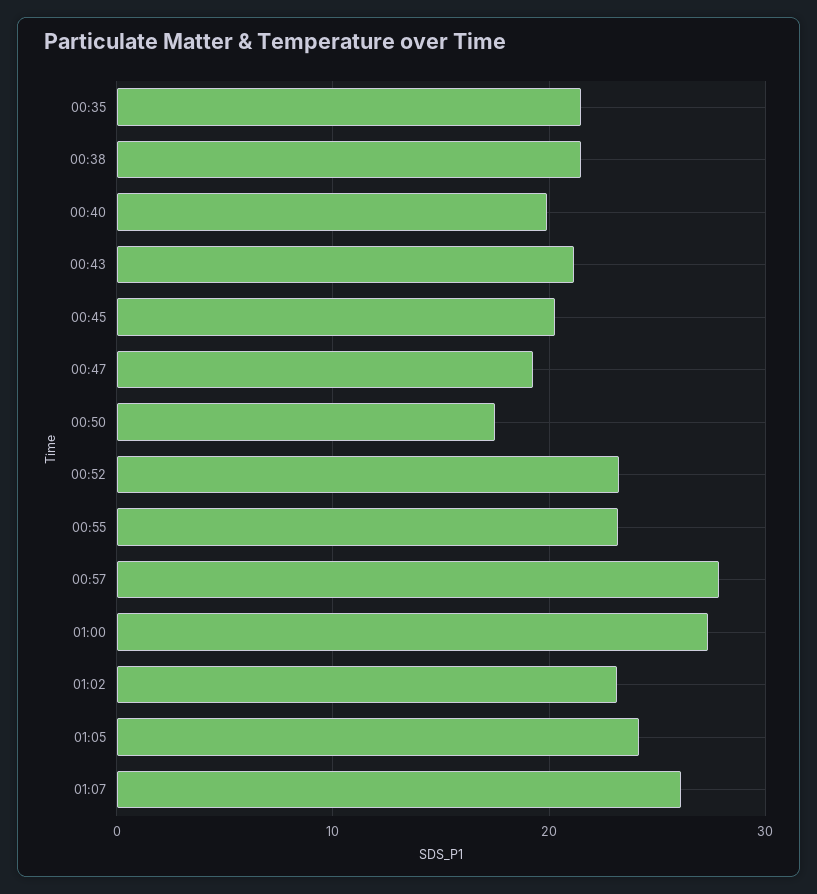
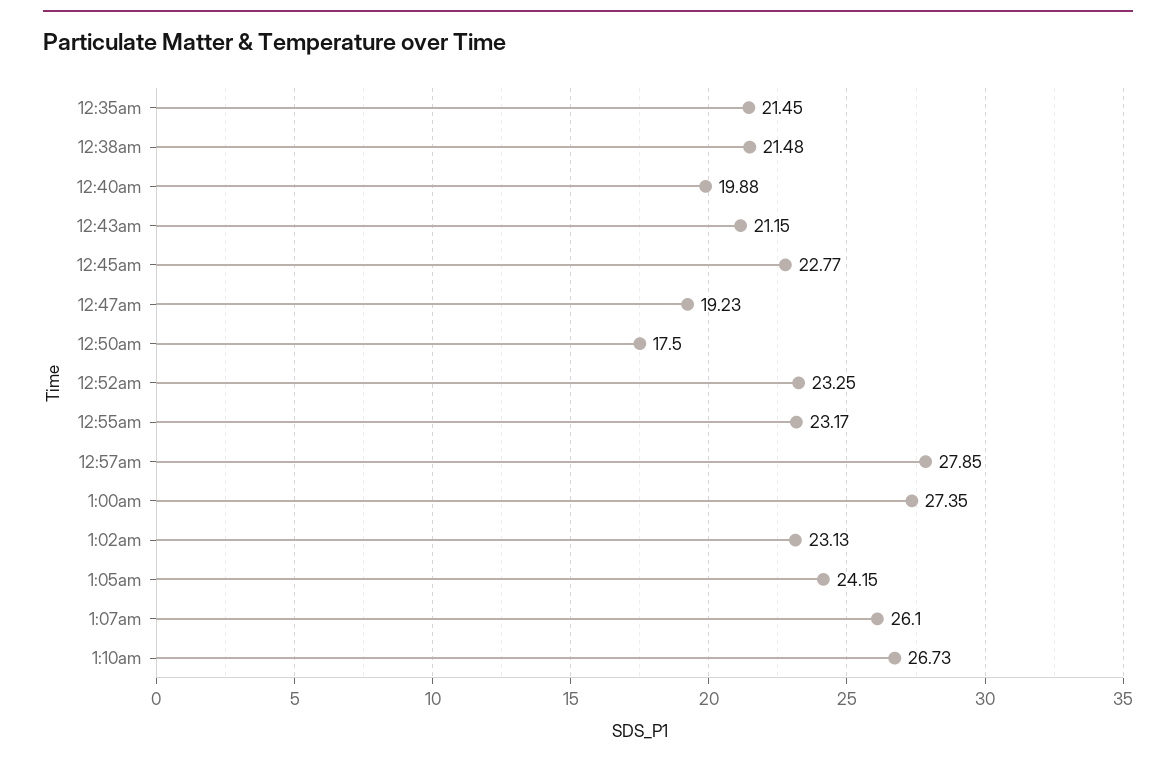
00:45: 20 -> 22.77
1:10am: none -> 26.73

